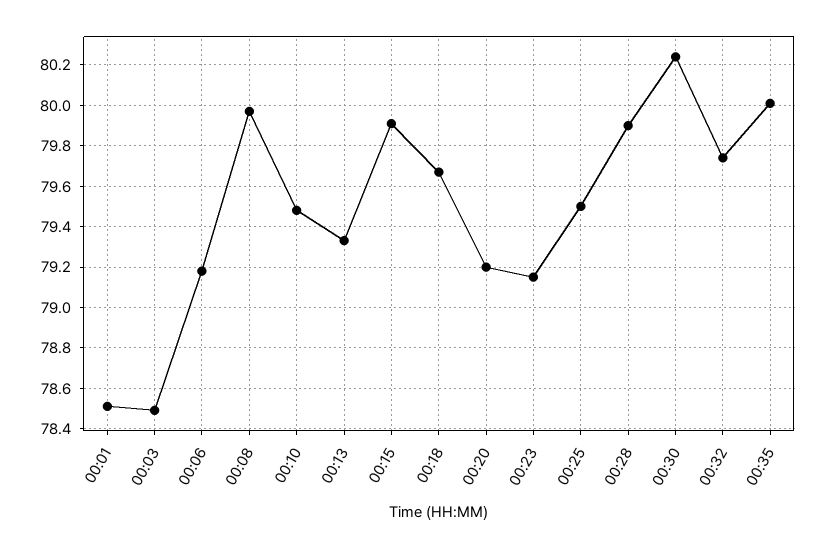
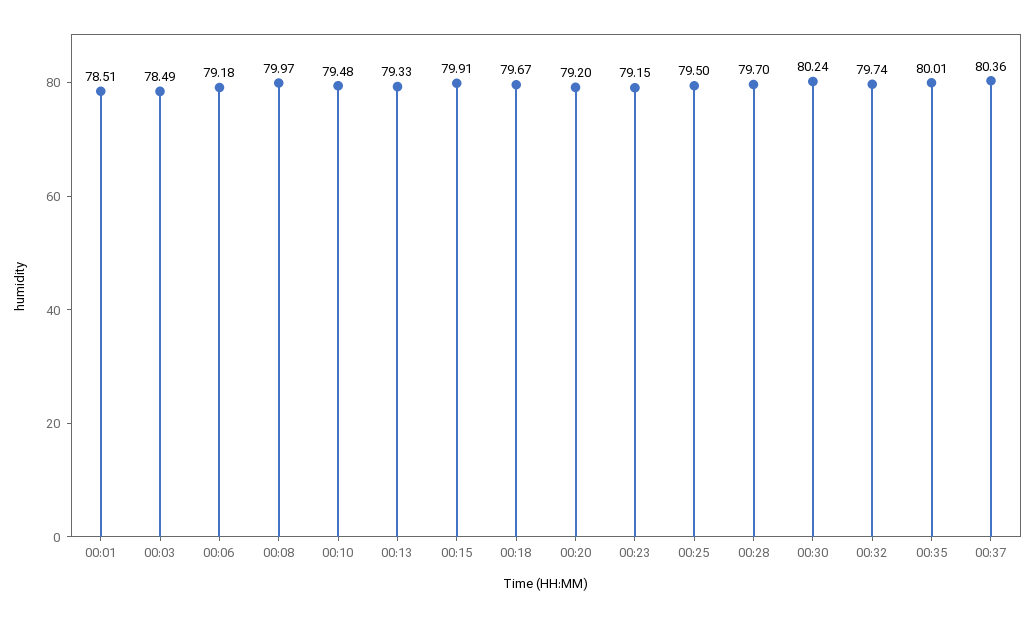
00:28: 79.9 -> 79.7
00:37: none -> 80.36

